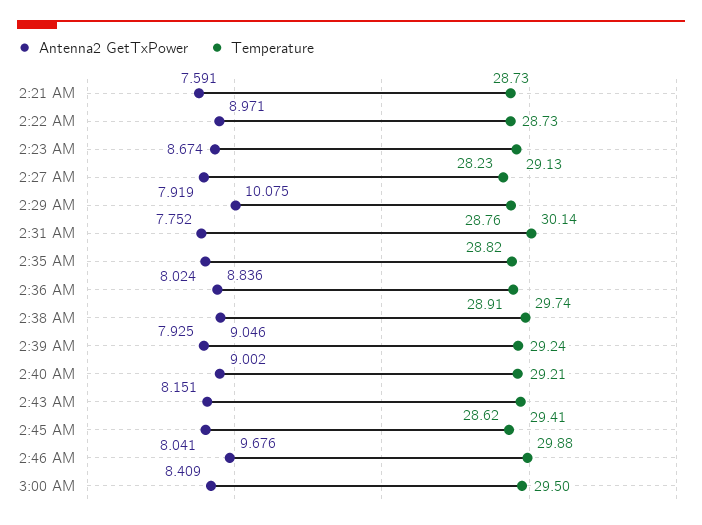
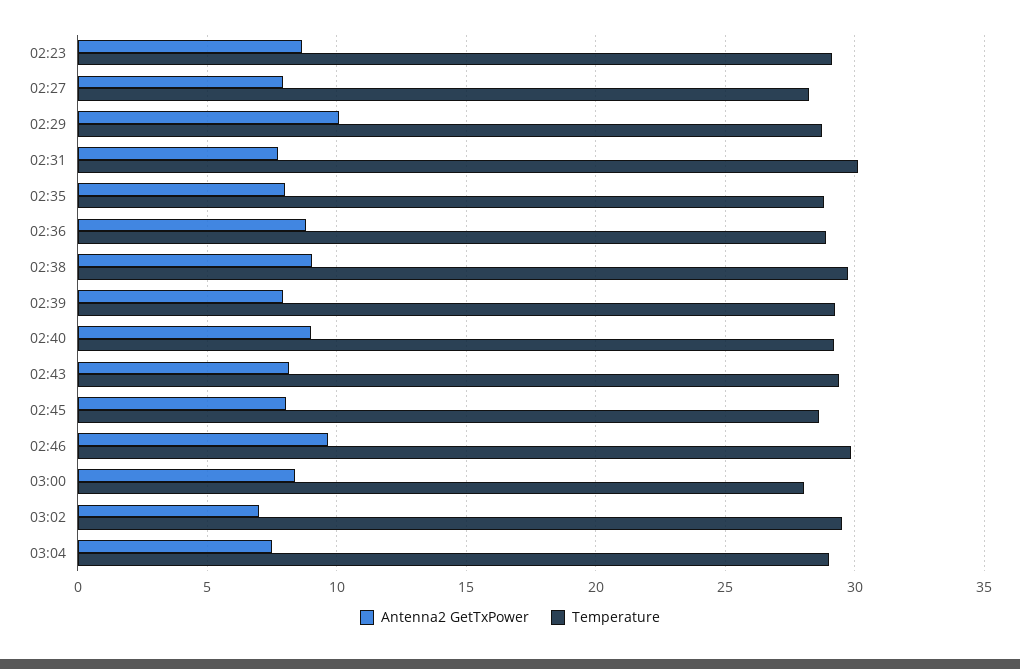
Antenna2 GetTxPower, 2:21 AM: 7.591 -> none
Temperature, 2:21 AM: 28.73 -> none
Antenna2 GetTxPower, 2:22 AM: 8.971 -> none
Temperature, 2:22 AM: 28.73 -> none
Temperature, 3:00 AM: 29.5 -> 28
Antenna2 GetTxPower, 03:02: none -> 7
Temperature, 03:02: none -> 29.5
Antenna2 GetTxPower, 03:04: none -> 7.5
Temperature, 03:04: none -> 29

